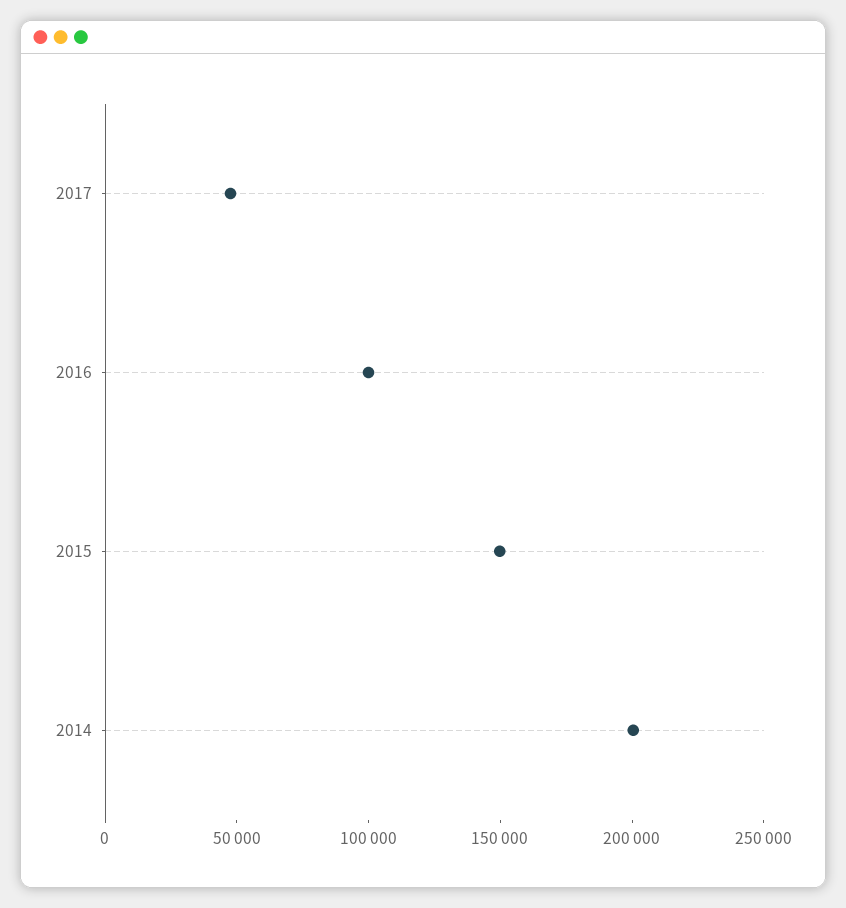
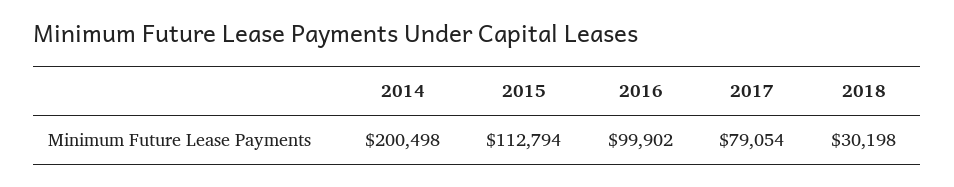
2017: 50000 -> 79054
2015: 150000 -> 112794
2018: none -> 30198

